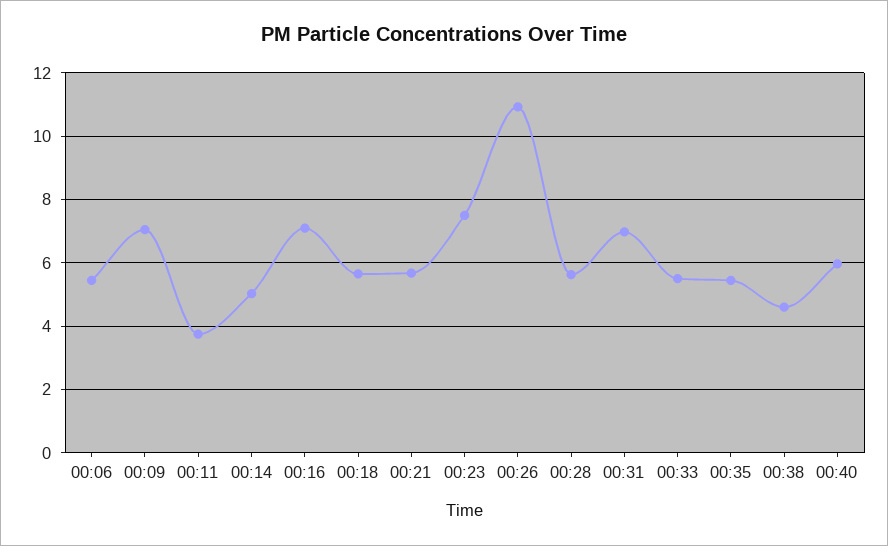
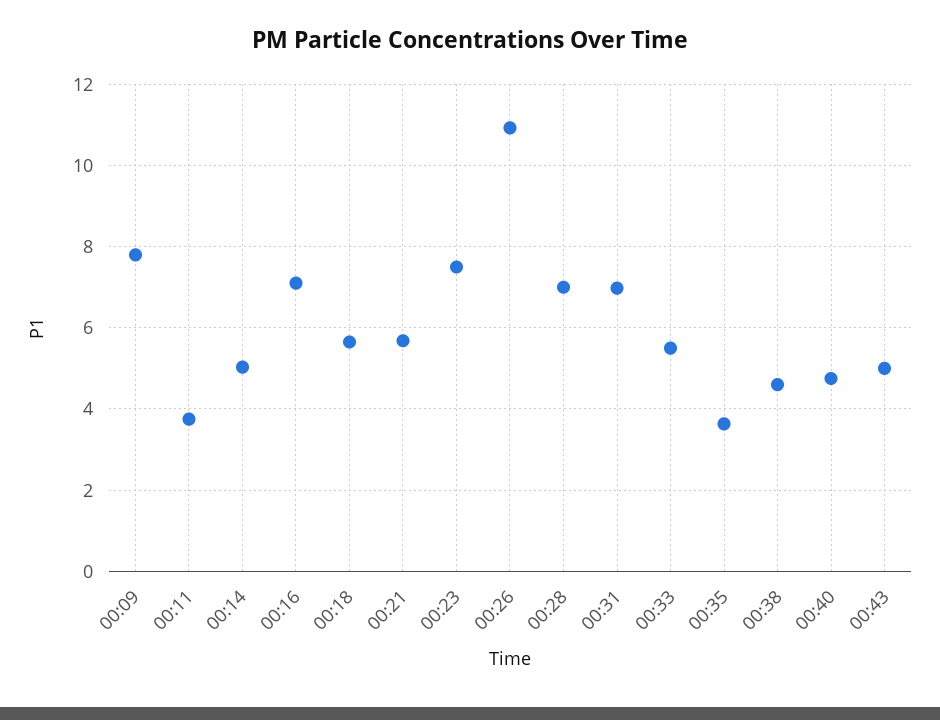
00:06: 5.4 -> none
00:09: 7 -> 7.8
00:28: 5.6 -> 7
00:35: 5.4 -> 3.6
00:40: 6 -> 4.8
00:43: none -> 5

